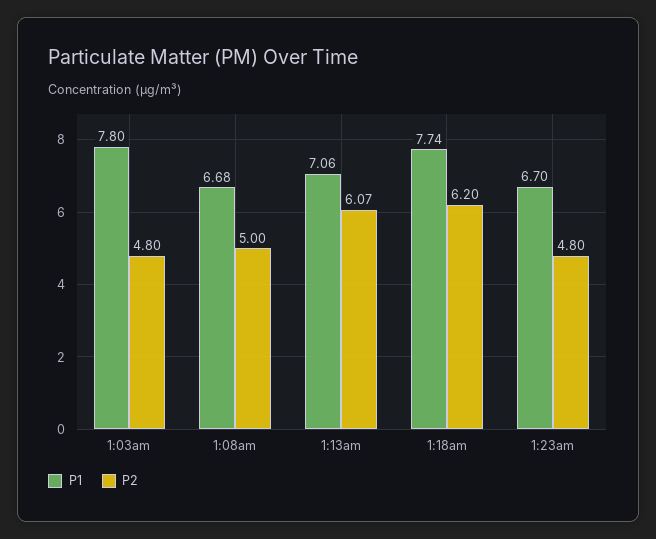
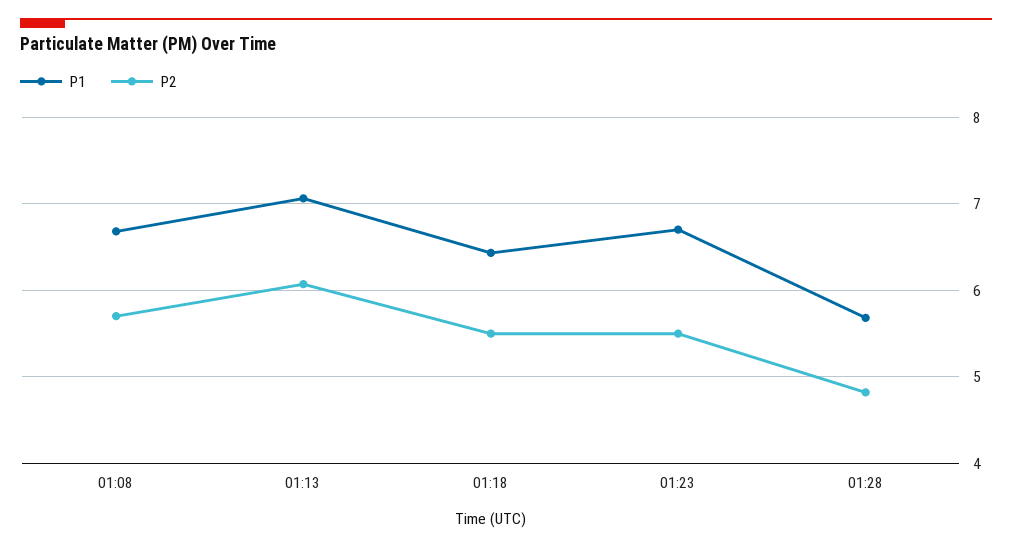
P1, 1:03am: 7.8 -> none
P2, 1:03am: 4.8 -> none
P2, 1:08am: 5 -> 5.7
P1, 1:18am: 7.74 -> 6.4
P2, 1:18am: 6.2 -> 5.5
P2, 1:23am: 4.8 -> 5.5
P1, 01:28: none -> 5.7
P2, 01:28: none -> 4.8

